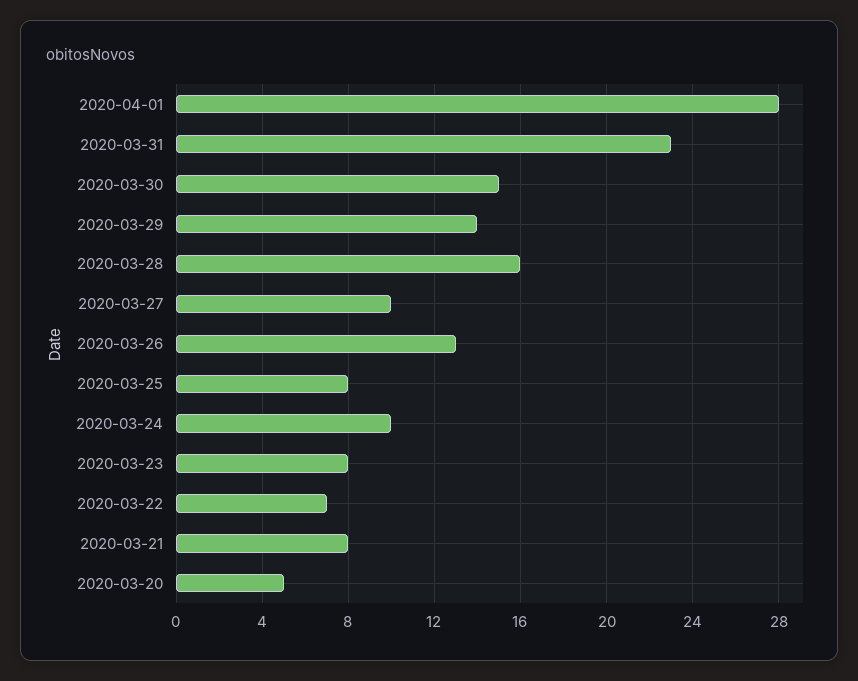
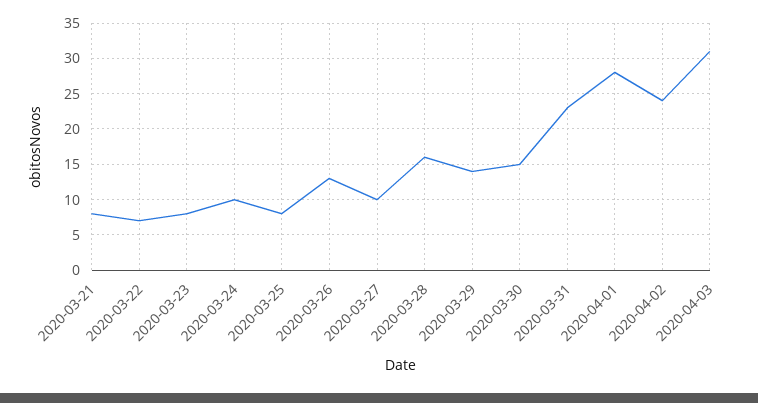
2020-03-20: 5 -> none
2020-04-02: none -> 24
2020-04-03: none -> 31

